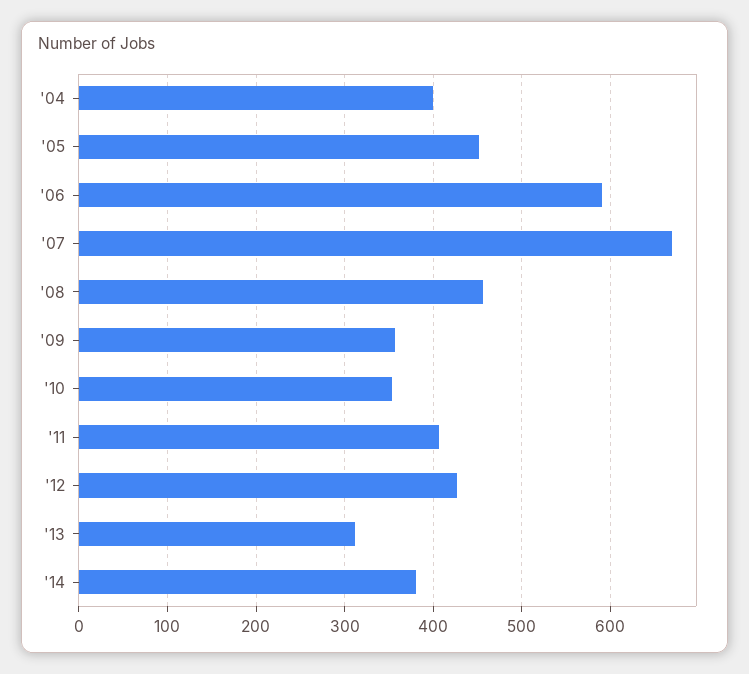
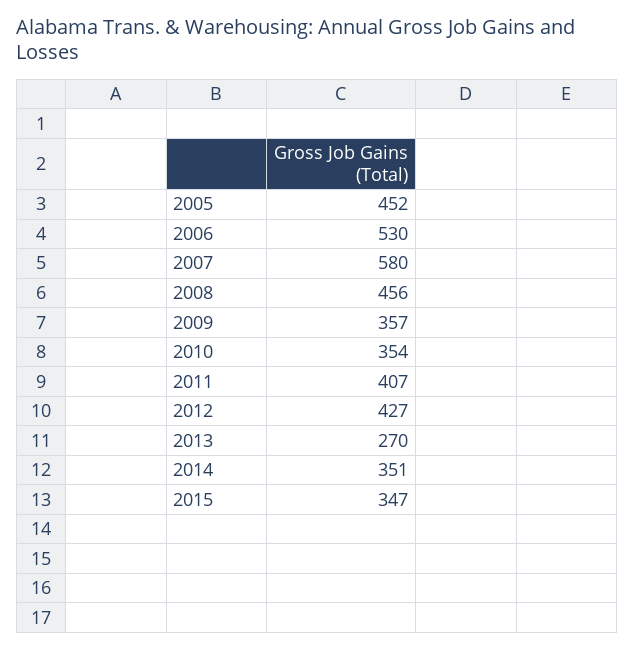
'04: 400 -> none
'06: 590 -> 530
'07: 670 -> 580
'13: 310 -> 270
'14: 380 -> 351
2015: none -> 347

